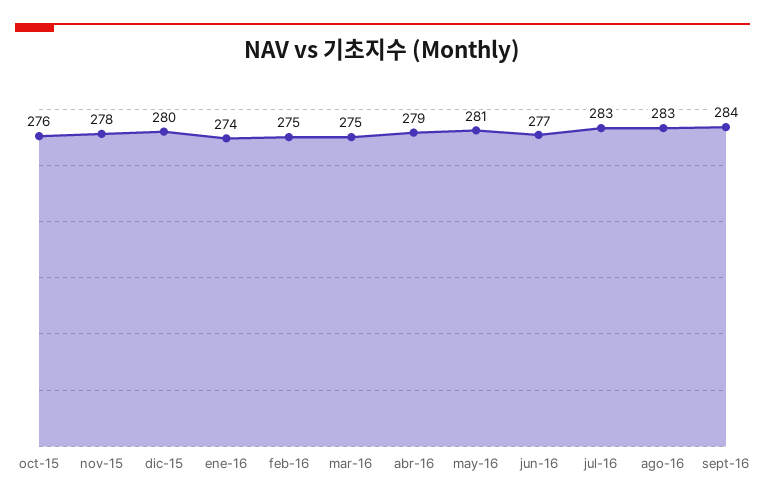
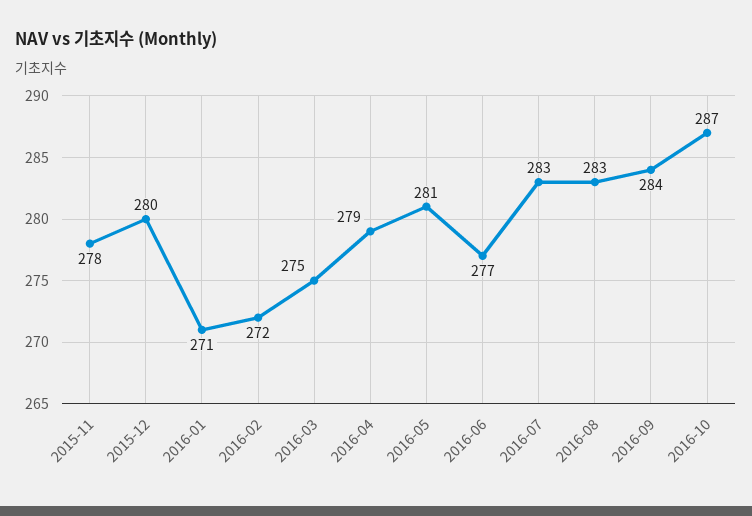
oct-15: 276 -> none
ene-16: 274 -> 271
feb-16: 275 -> 272
2016-10: none -> 287

